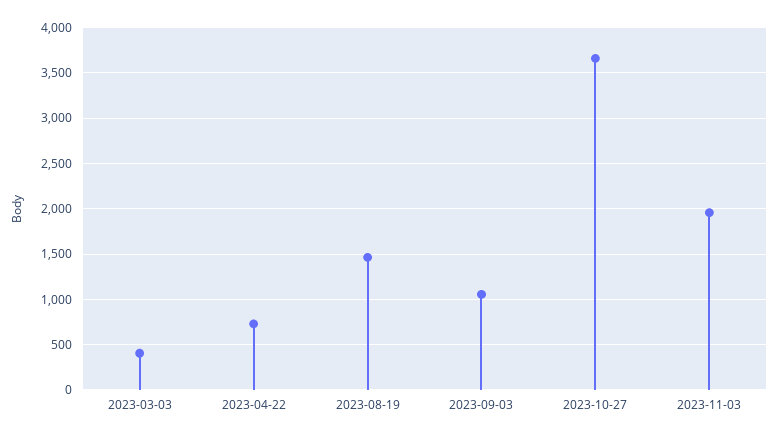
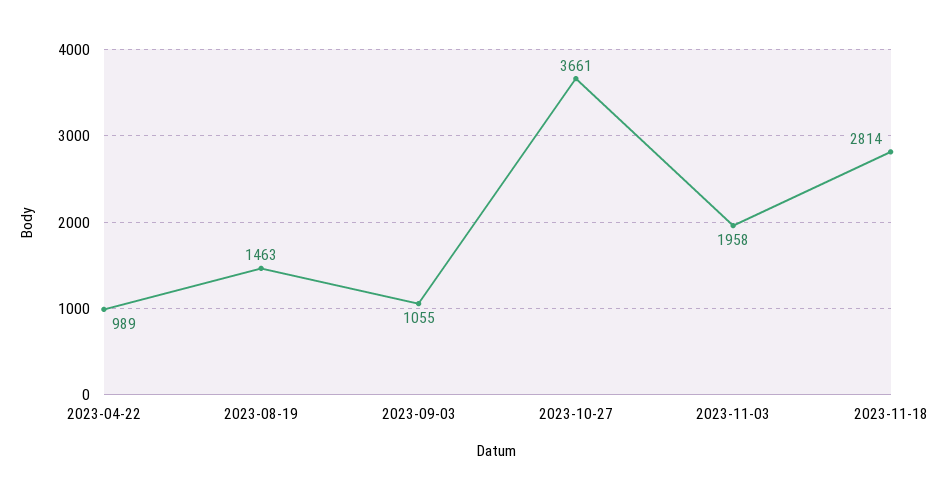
2023-03-03: 400 -> none
2023-04-22: 700 -> 989
2023-11-18: none -> 2814

